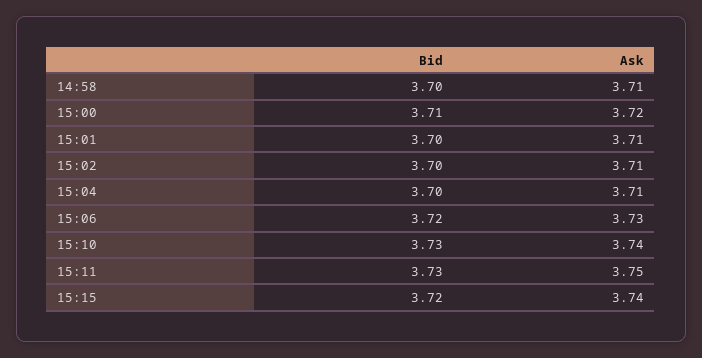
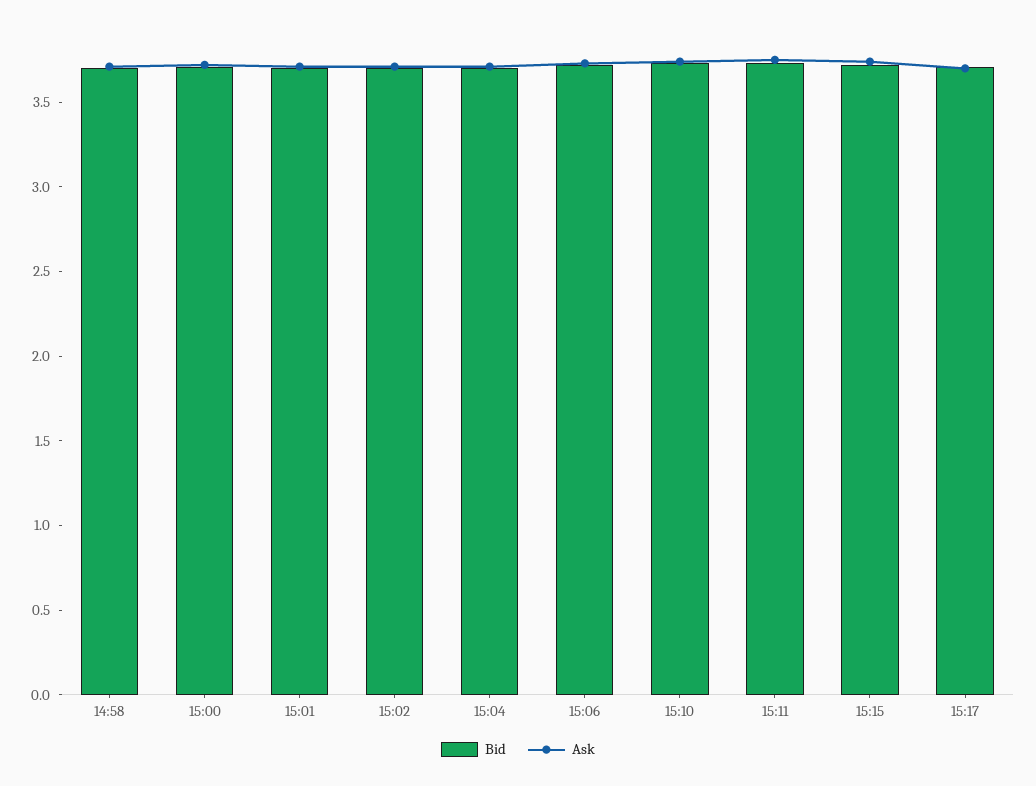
Bid, 15:17: none -> 3.7
Ask, 15:17: none -> 3.7

